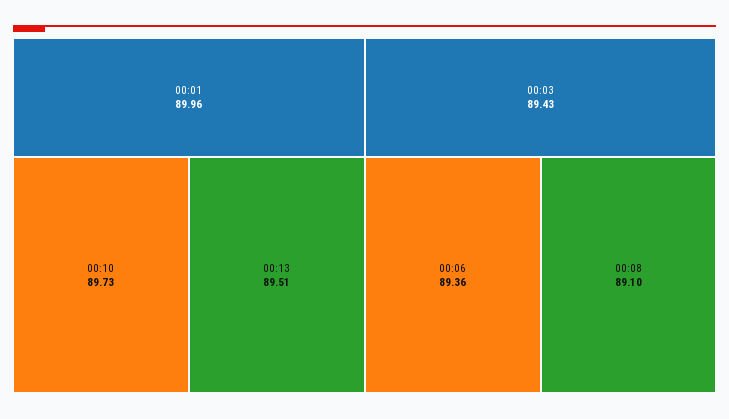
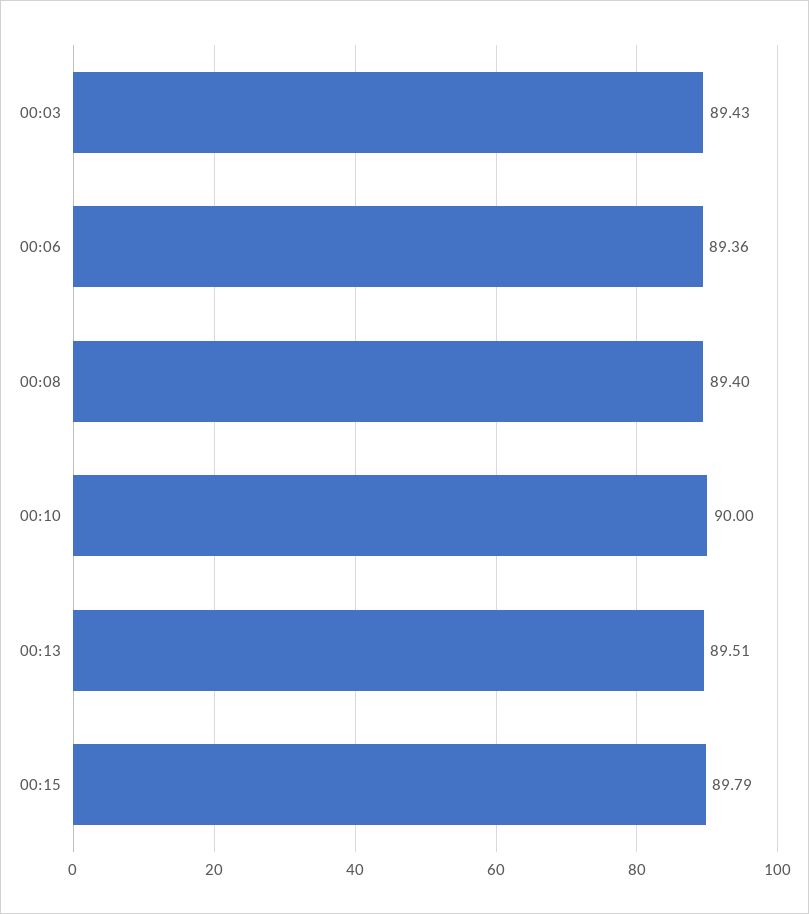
00:01: 89.96 -> none
00:10: 89.73 -> 90
00:08: 89.1 -> 89.4
00:15: none -> 89.79

